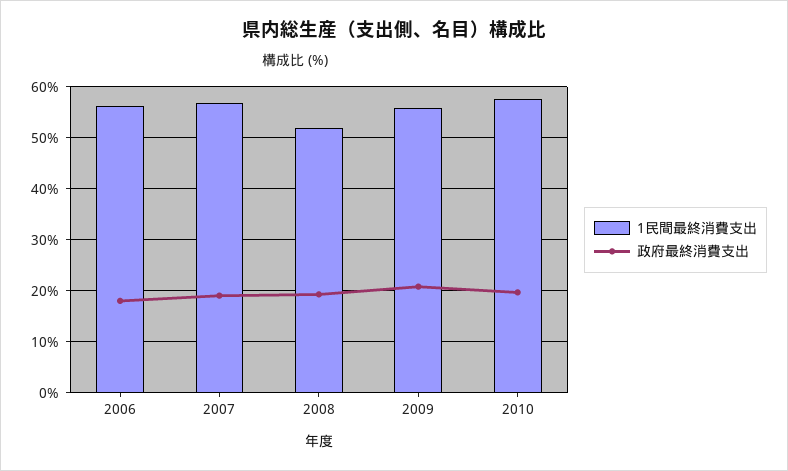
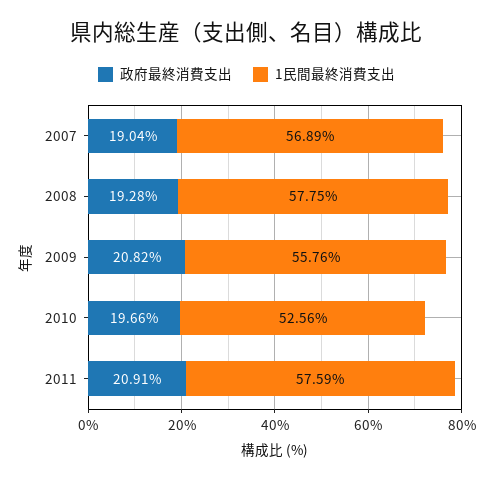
1民間最終消費支出, 2006: 56 -> none
政府最終消費支出, 2006: 18 -> none
1民間最終消費支出, 2008: 52 -> 57.75
1民間最終消費支出, 2010: 58 -> 52.56
政府最終消費支出, 2011: none -> 20.91
1民間最終消費支出, 2011: none -> 57.59

